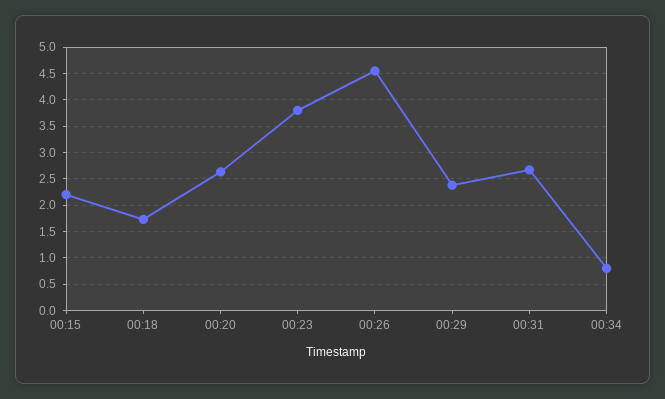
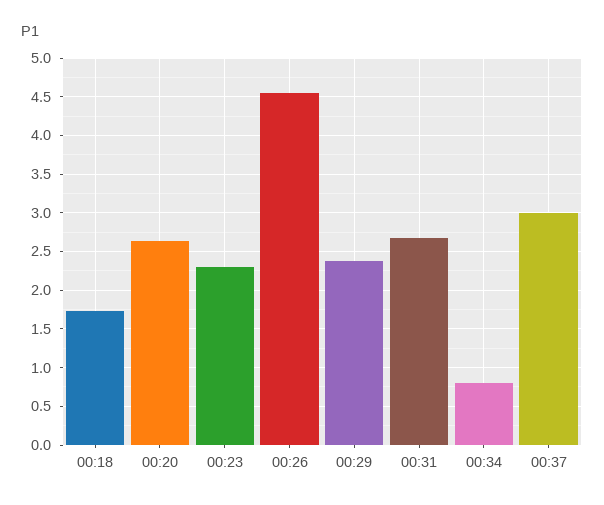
00:15: 2.25 -> none
00:23: 3.75 -> 2.3
00:37: none -> 3

